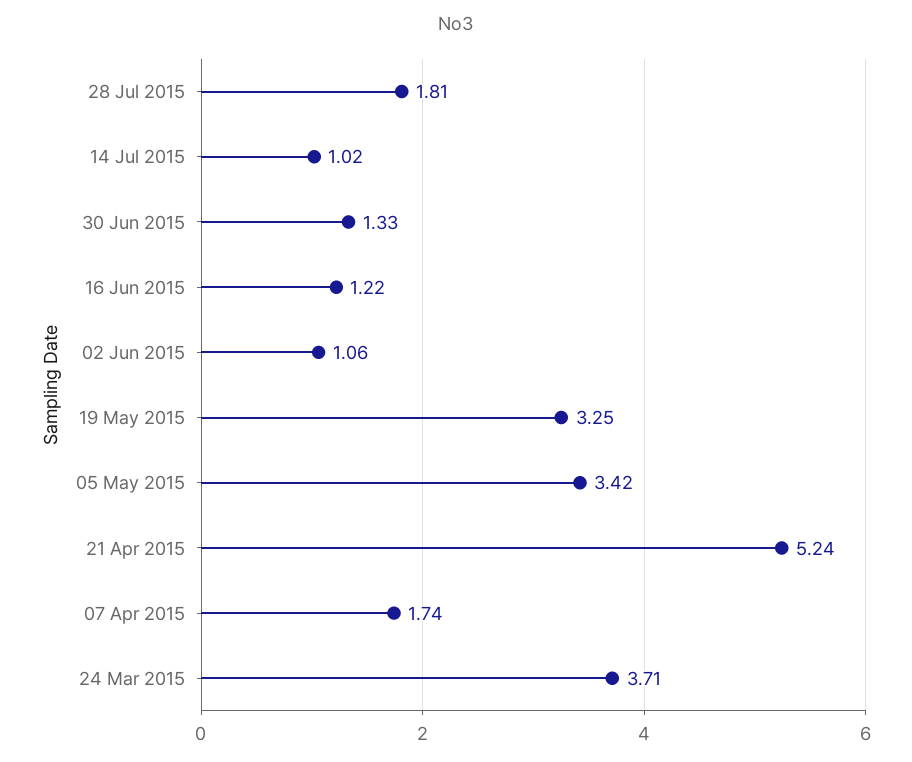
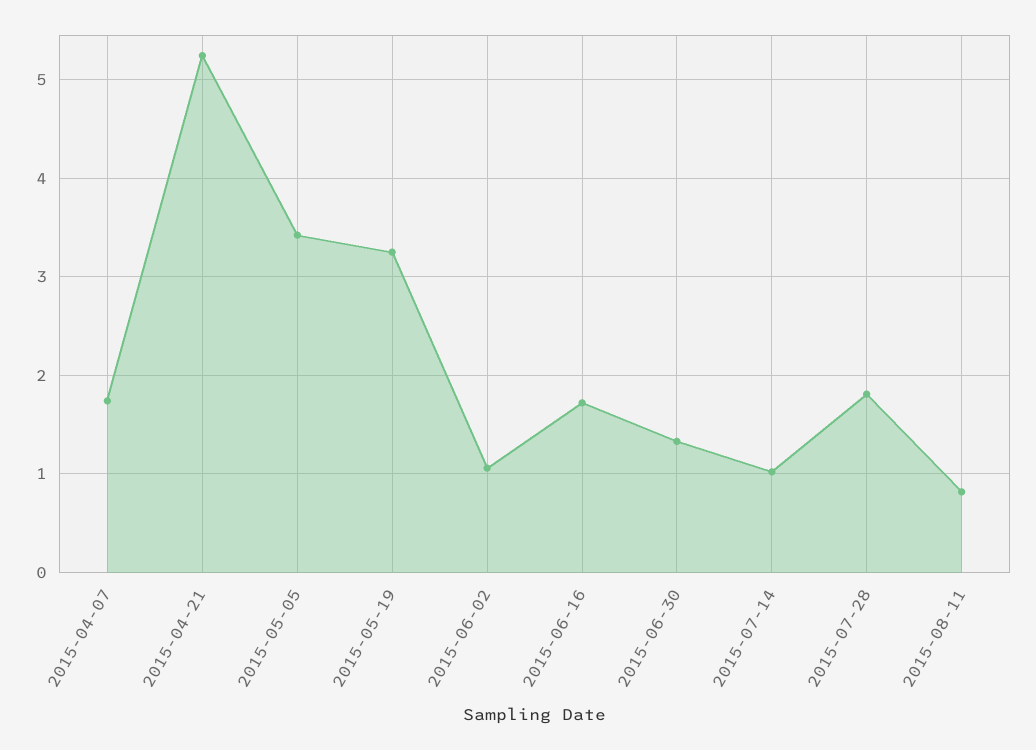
16 Jun 2015: 1.22 -> 1.7
24 Mar 2015: 3.71 -> none
2015-08-11: none -> 0.8

